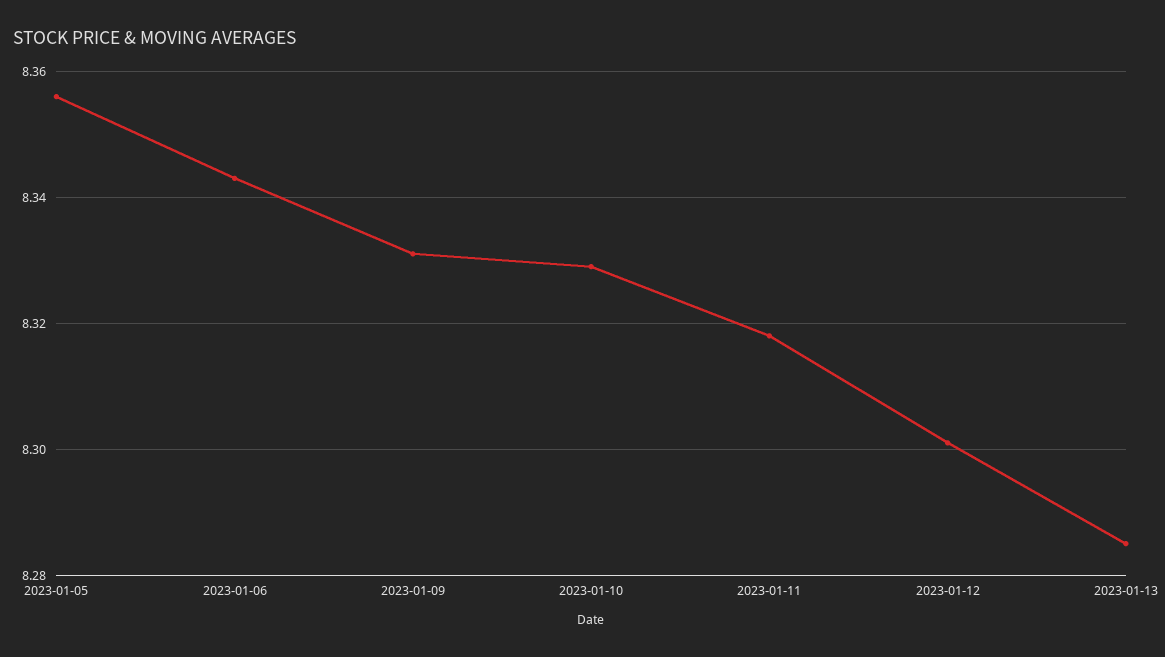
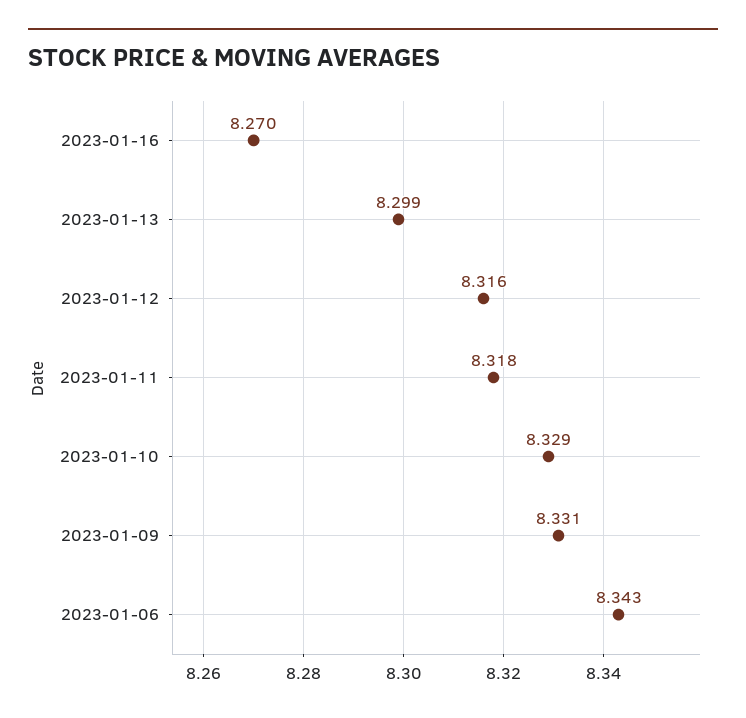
2023-01-05: 8.355 -> none
2023-01-12: 8.3 -> 8.316
2023-01-13: 8.285 -> 8.299
2023-01-16: none -> 8.27

